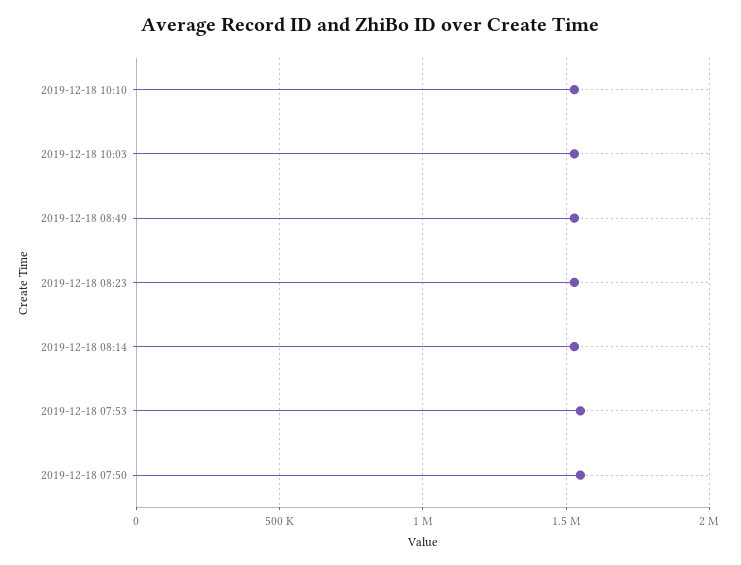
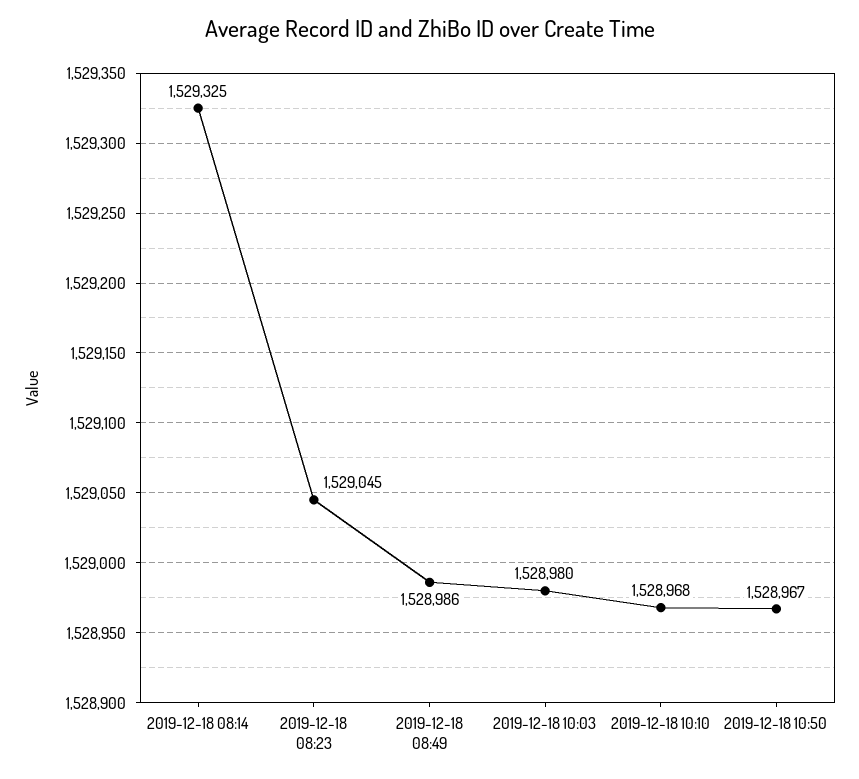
2019-12-18 07:53: 1550000 -> none
2019-12-18 07:50: 1550000 -> none
2019-12-18 10:50: none -> 1528967

